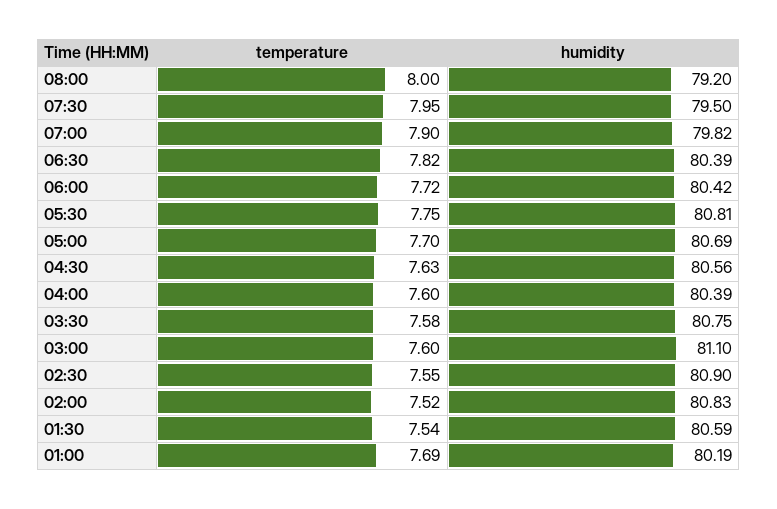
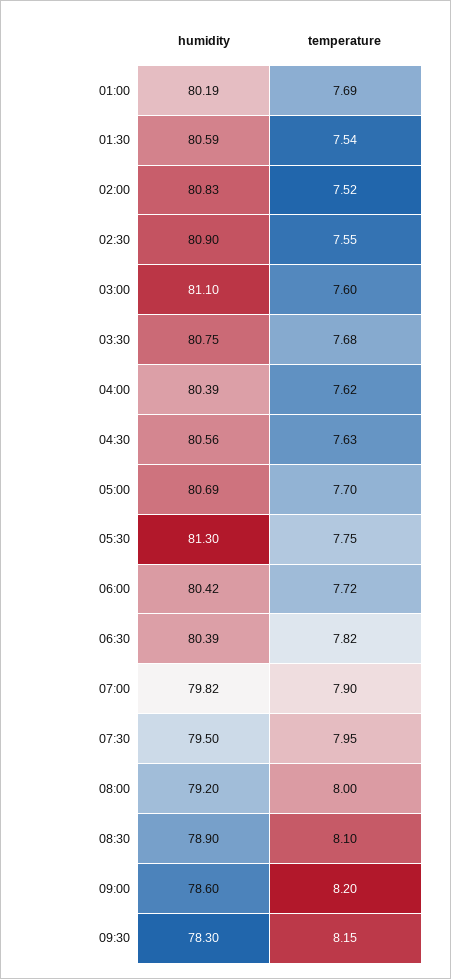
humidity, 05:30: 80.81 -> 81.3
temperature, 04:00: 7.6 -> 7.62
temperature, 03:30: 7.58 -> 7.68
humidity, 08:30: none -> 78.9
temperature, 08:30: none -> 8.1
humidity, 09:00: none -> 78.6
temperature, 09:00: none -> 8.2
humidity, 09:30: none -> 78.3
temperature, 09:30: none -> 8.15

